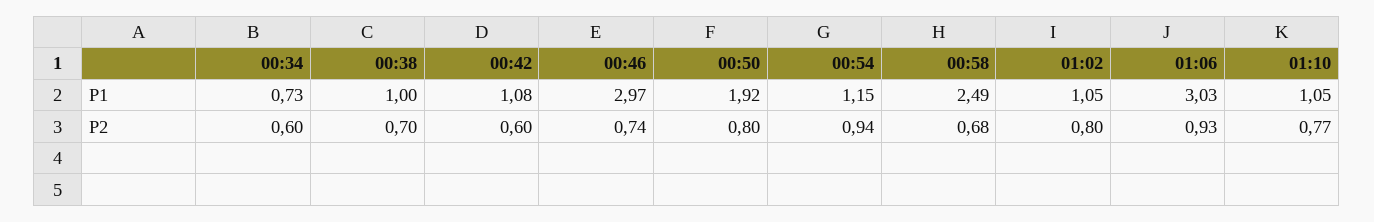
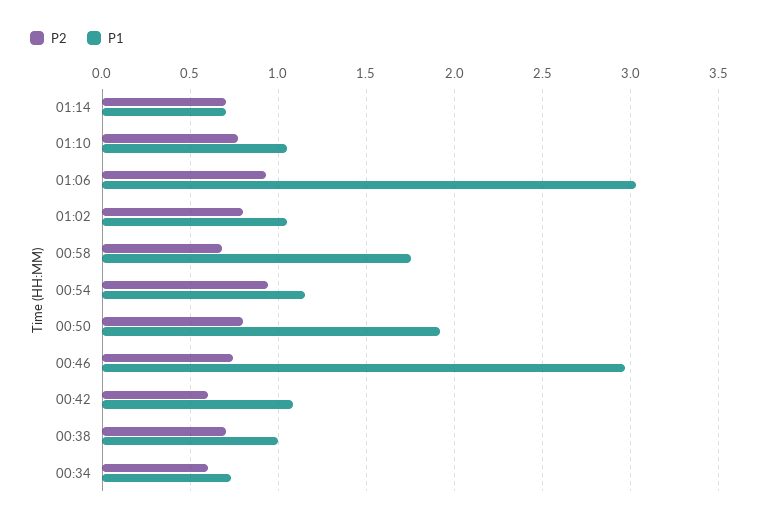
P1, 00:58: 2.49 -> 1.75
P2, 01:14: none -> 0.7
P1, 01:14: none -> 0.7

